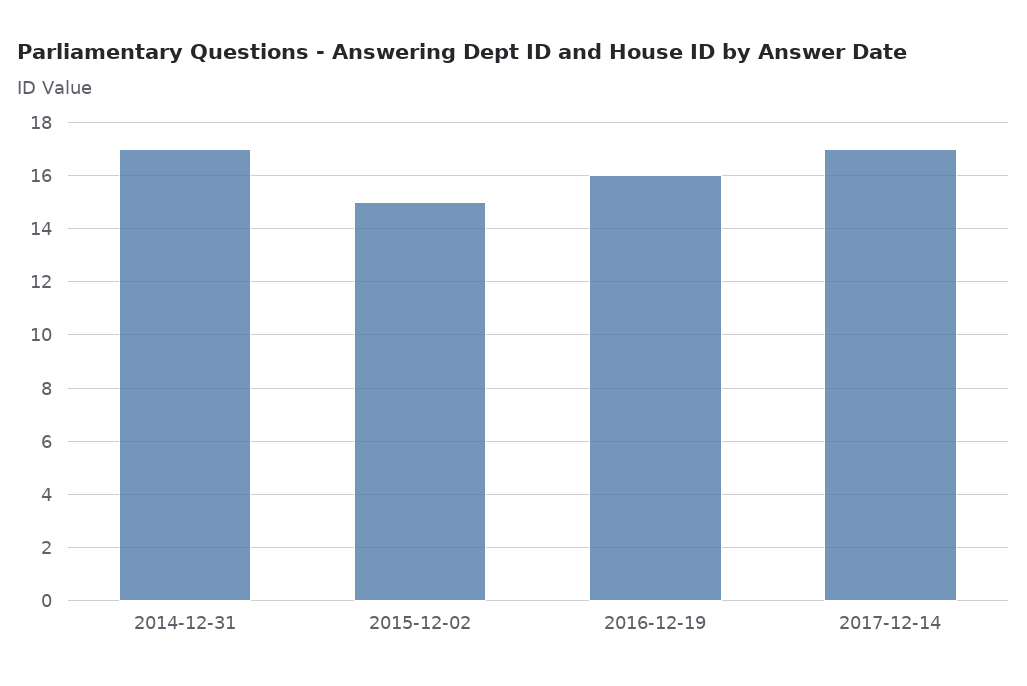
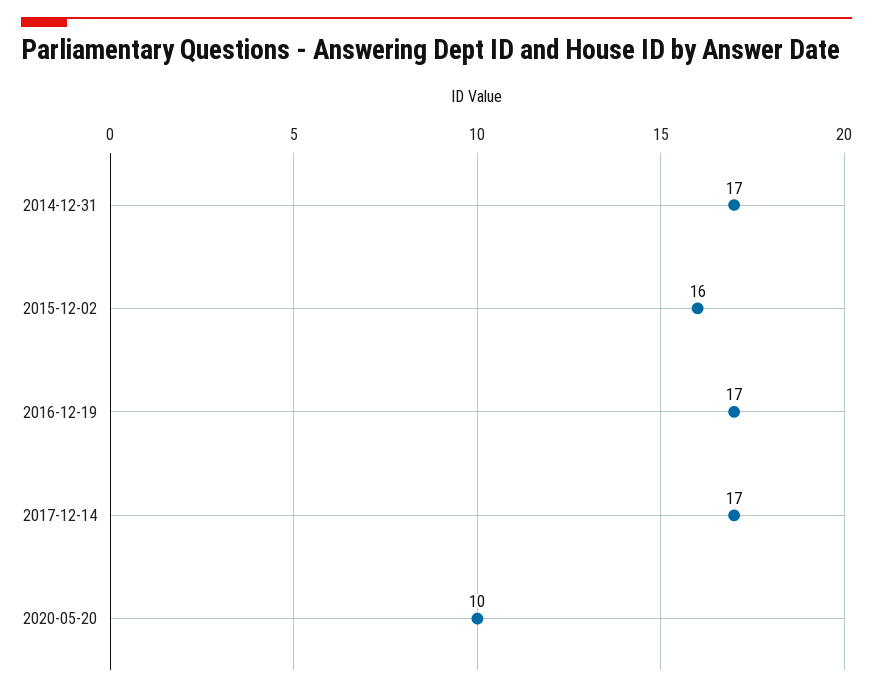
2015-12-02: 15 -> 16
2016-12-19: 16 -> 17
2020-05-20: none -> 10

